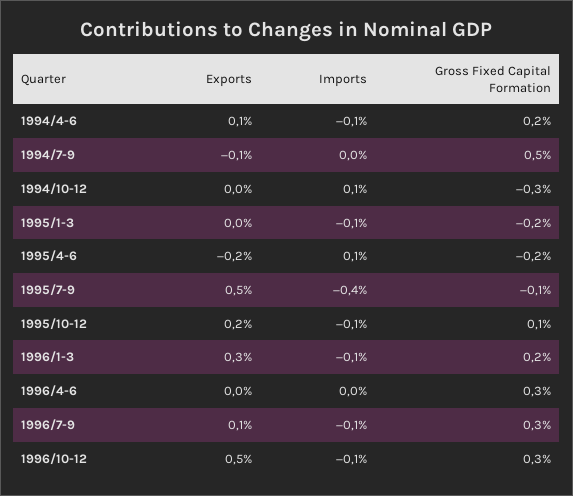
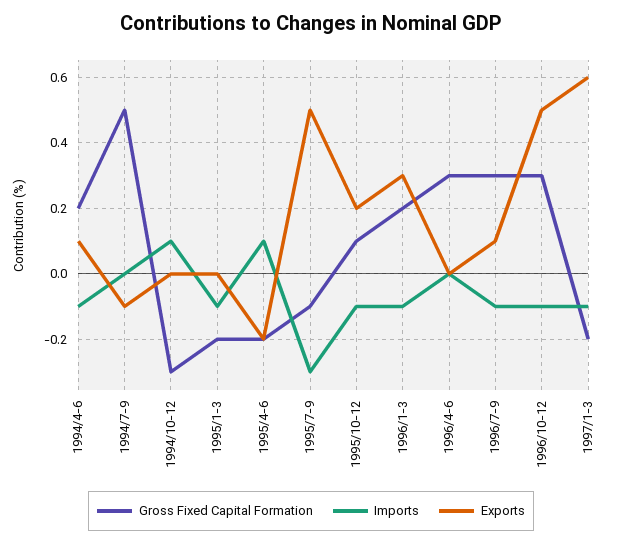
Imports, 1995/7-9: -0.4 -> -0.3
Gross Fixed Capital Formation, 1997/1-3: none -> -0.2
Imports, 1997/1-3: none -> -0.1
Exports, 1997/1-3: none -> 0.6

